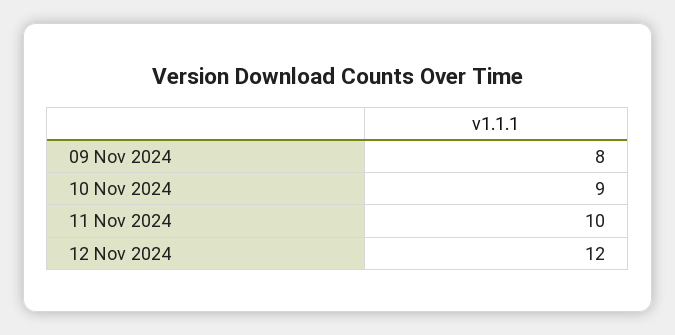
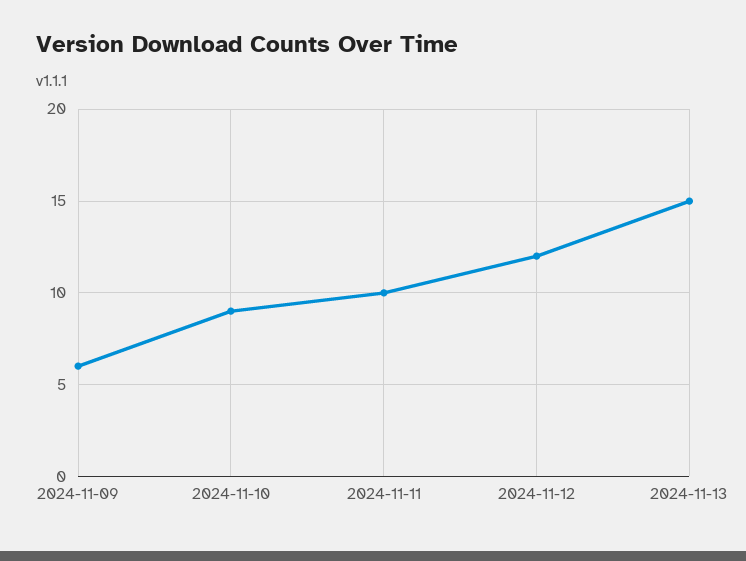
09 Nov 2024: 8 -> 6
2024-11-13: none -> 15

